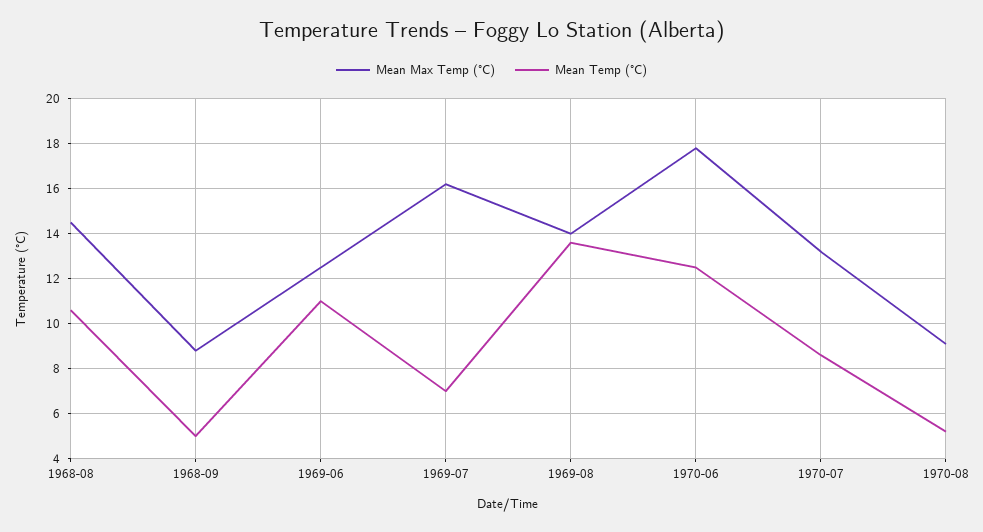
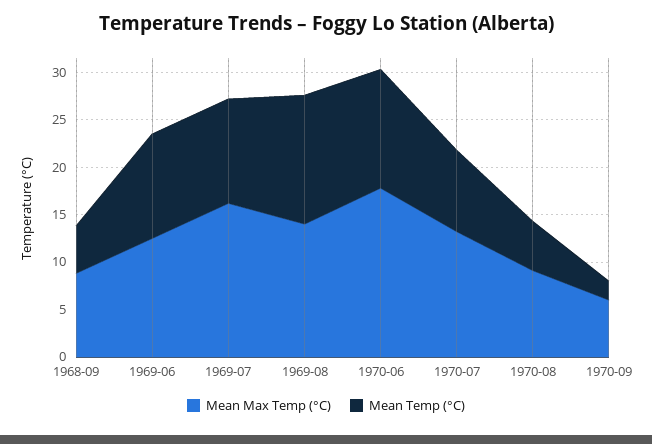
Mean Max Temp (°C), 1968-08: 14.5 -> none
Mean Temp (°C), 1968-08: 10.5 -> none
Mean Temp (°C), 1969-07: 7 -> 11
Mean Max Temp (°C), 1970-09: none -> 6
Mean Temp (°C), 1970-09: none -> 2

